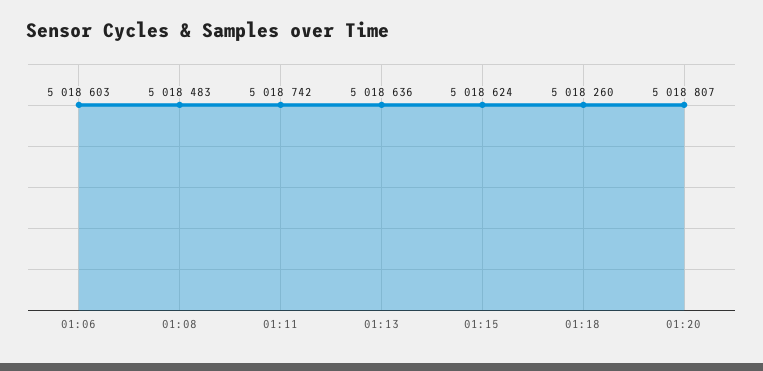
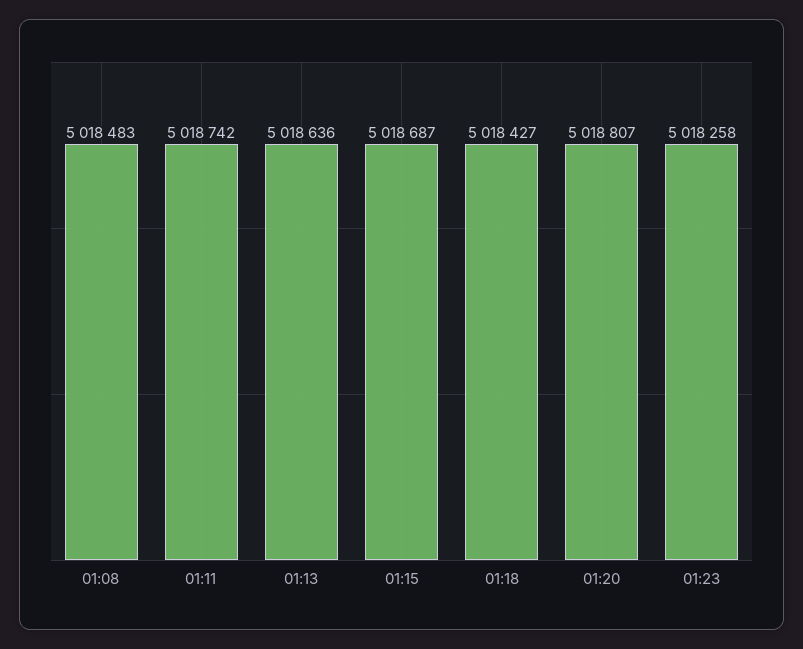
01:06: 5018603 -> none
01:15: 5018624 -> 5018687
01:18: 5018260 -> 5018427
01:23: none -> 5018258

